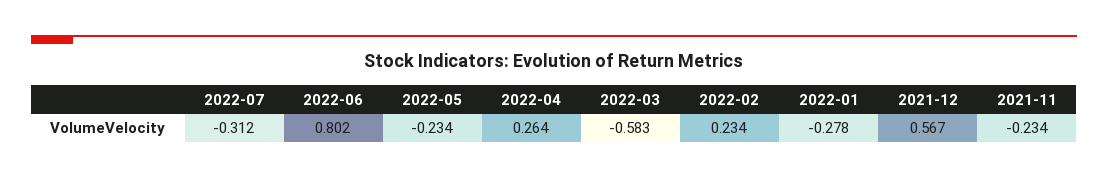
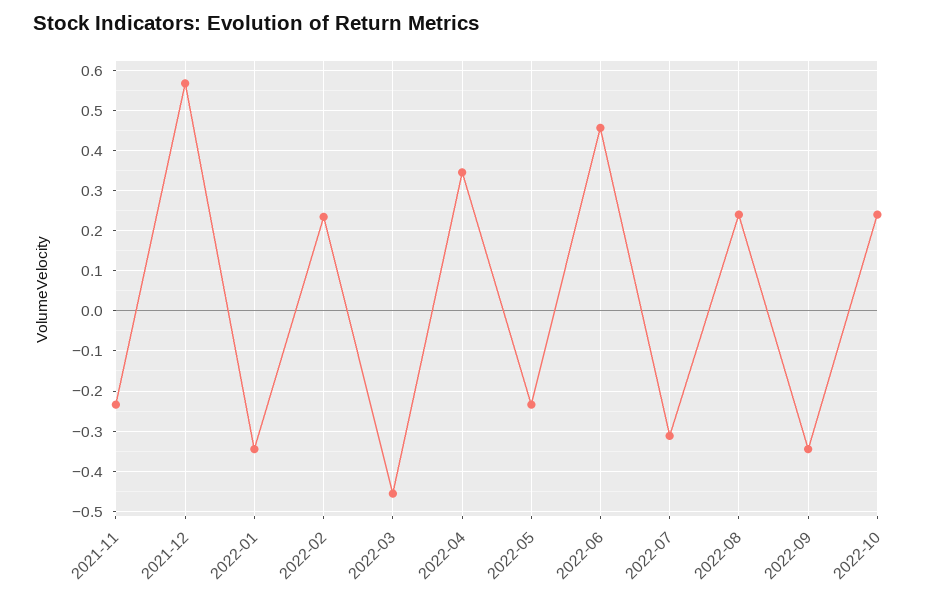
2022-06: 0.802 -> 0.46
2022-04: 0.264 -> 0.34
2022-03: -0.583 -> -0.46
2022-01: -0.278 -> -0.34
2022-08: none -> 0.24
2022-09: none -> -0.34
2022-10: none -> 0.24

